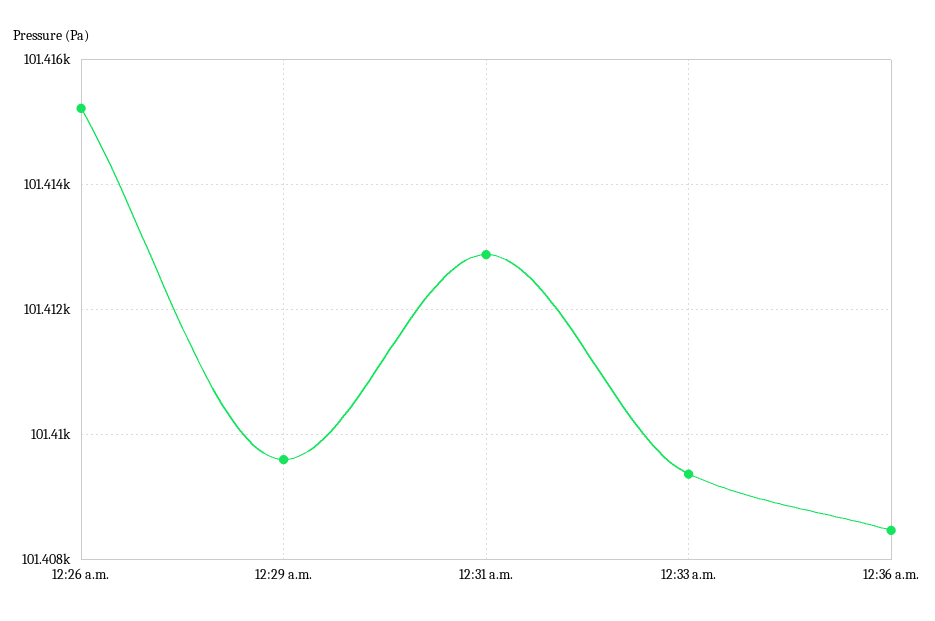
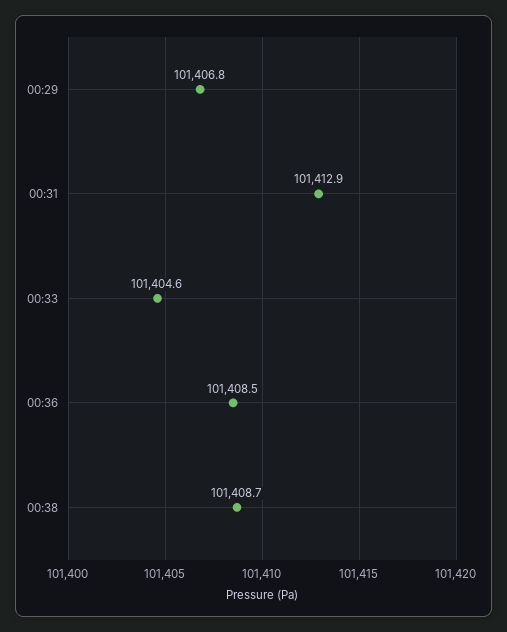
12:26 a.m.: 101415.2 -> none
12:29 a.m.: 101409.6 -> 101406.8
12:33 a.m.: 101409.4 -> 101404.6
00:38: none -> 101408.7

